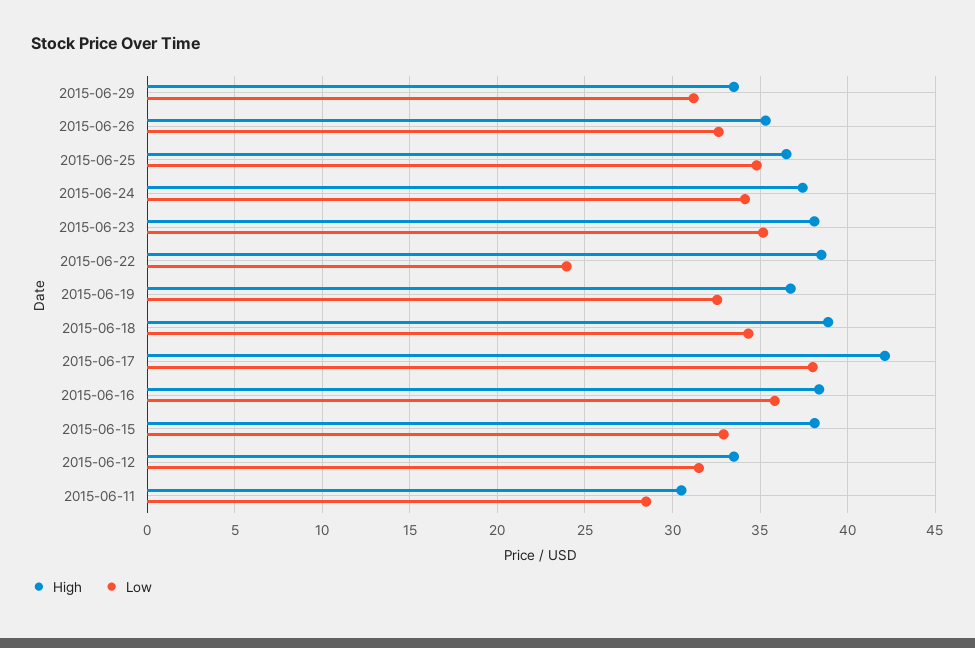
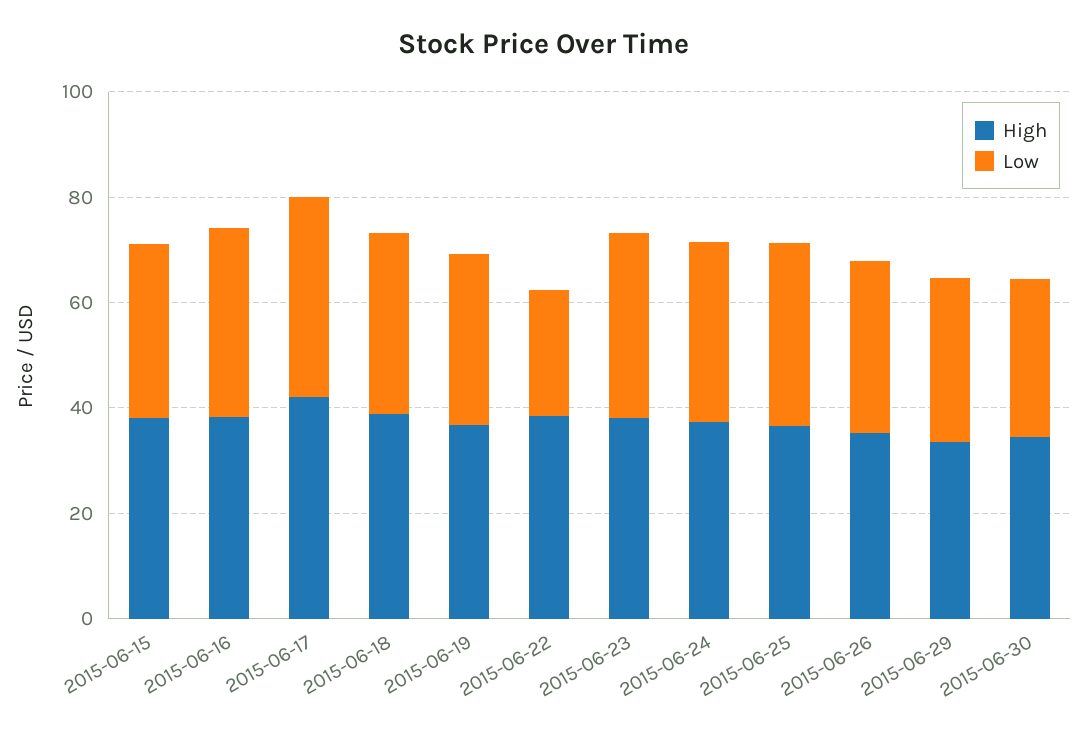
High, 2015-06-12: 33.5 -> none
Low, 2015-06-12: 31.5 -> none
High, 2015-06-11: 30.5 -> none
Low, 2015-06-11: 28.5 -> none
High, 2015-06-30: none -> 35
Low, 2015-06-30: none -> 30

